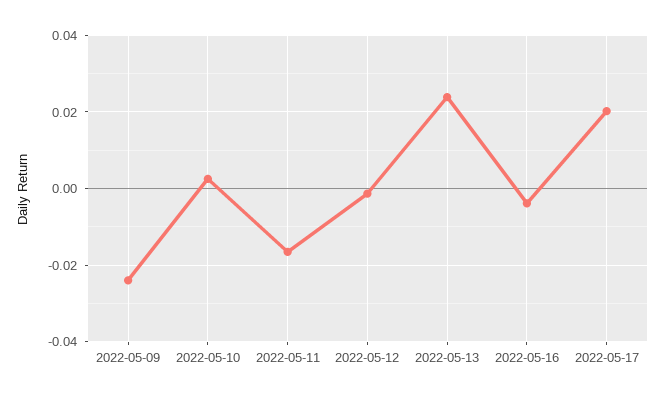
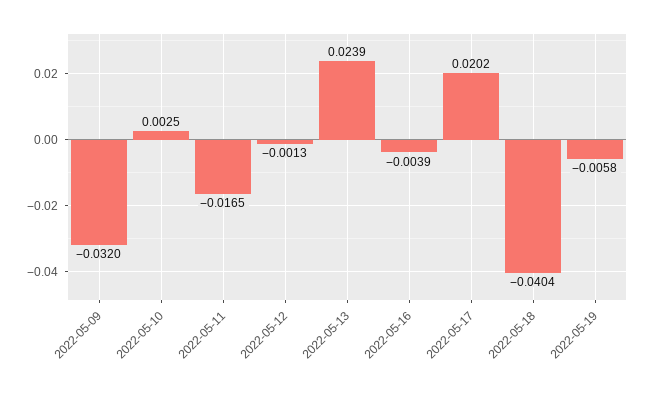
2022-05-09: -0.024 -> -0.032
2022-05-18: none -> -0.0404
2022-05-19: none -> -0.0058

